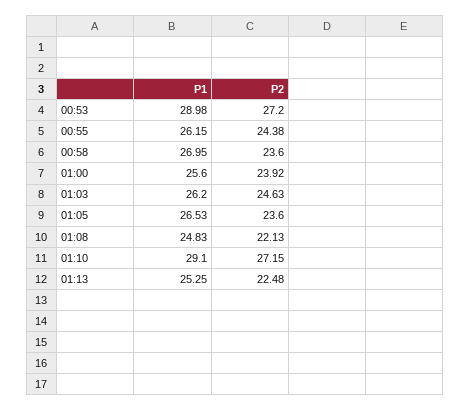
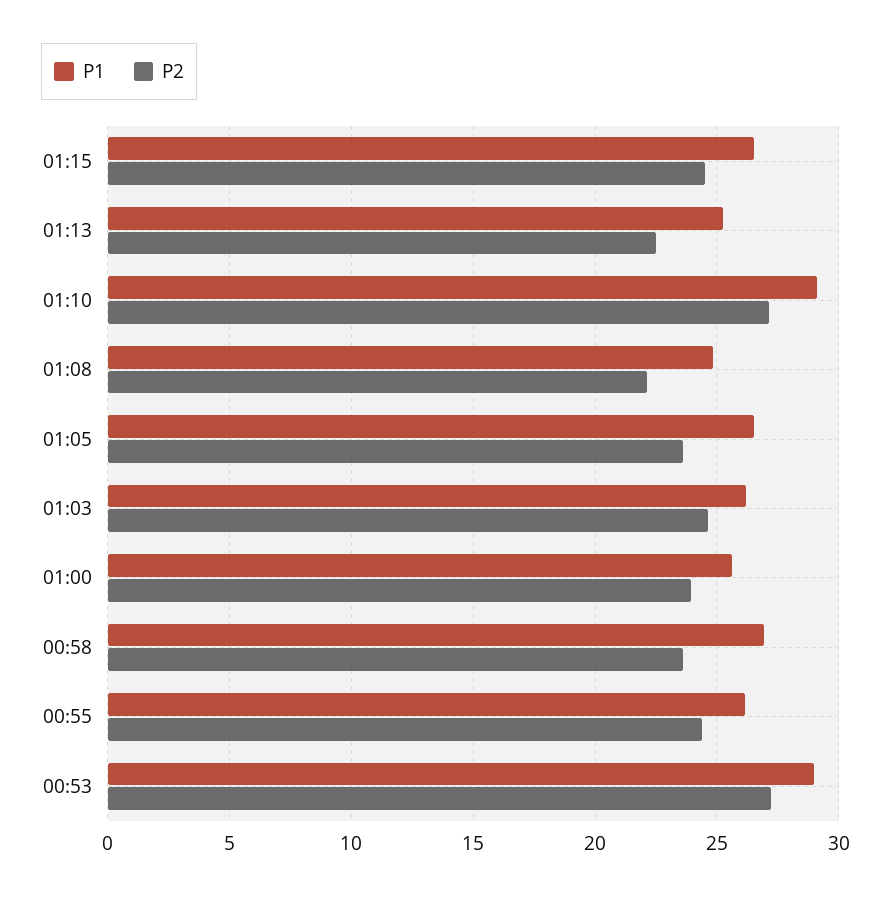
P1, 01:15: none -> 26.5
P2, 01:15: none -> 24.5

